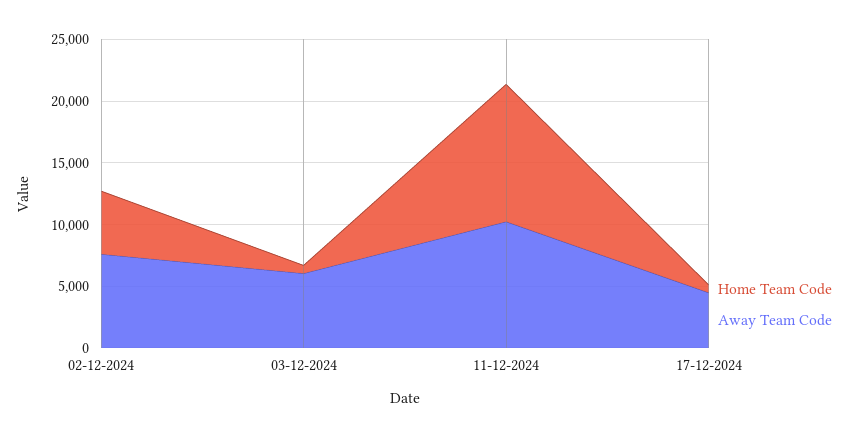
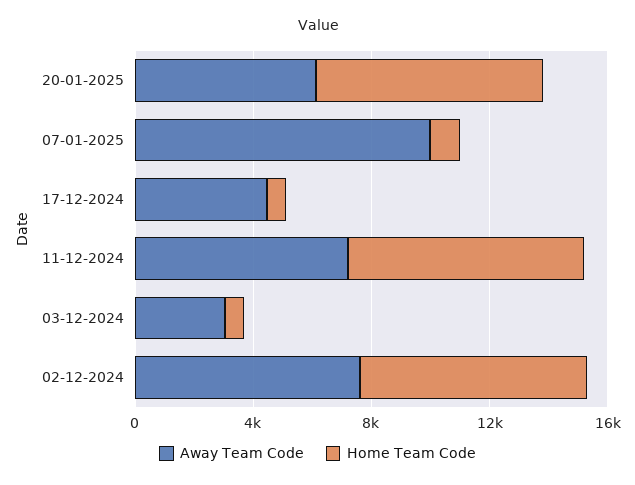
Home Team Code, 02-12-2024: 5000 -> 8000
Away Team Code, 03-12-2024: 6000 -> 3000
Home Team Code, 11-12-2024: 11000 -> 8000
Away Team Code, 11-12-2024: 10000 -> 7000
Away Team Code, 20-01-2025: none -> 6000
Home Team Code, 20-01-2025: none -> 8000
Away Team Code, 07-01-2025: none -> 10000
Home Team Code, 07-01-2025: none -> 1000

